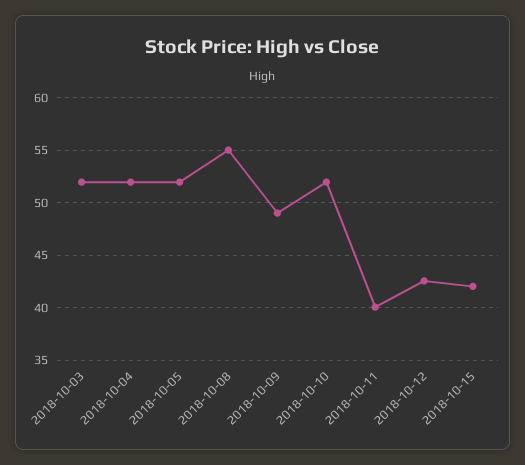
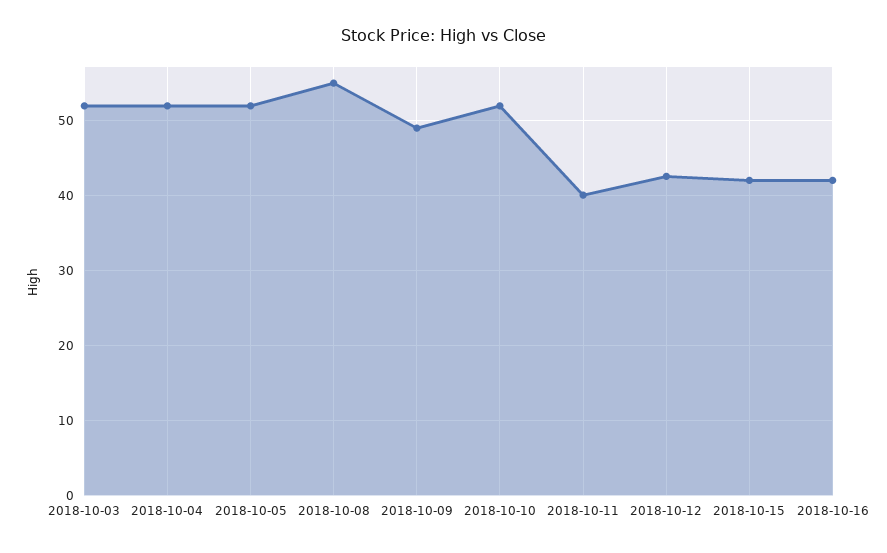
2018-10-16: none -> 42

